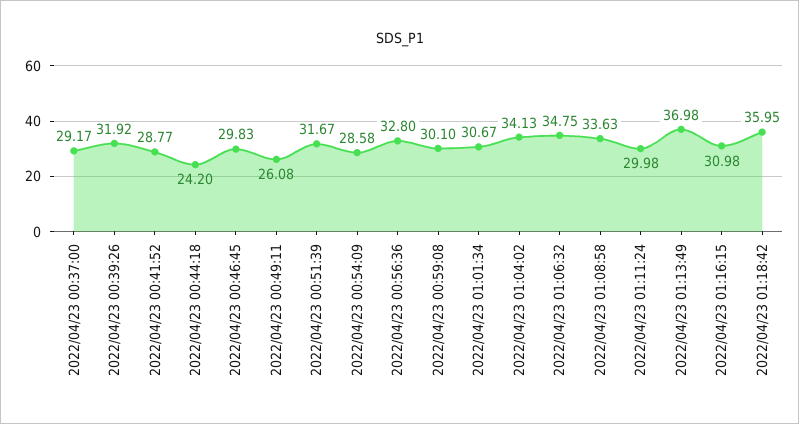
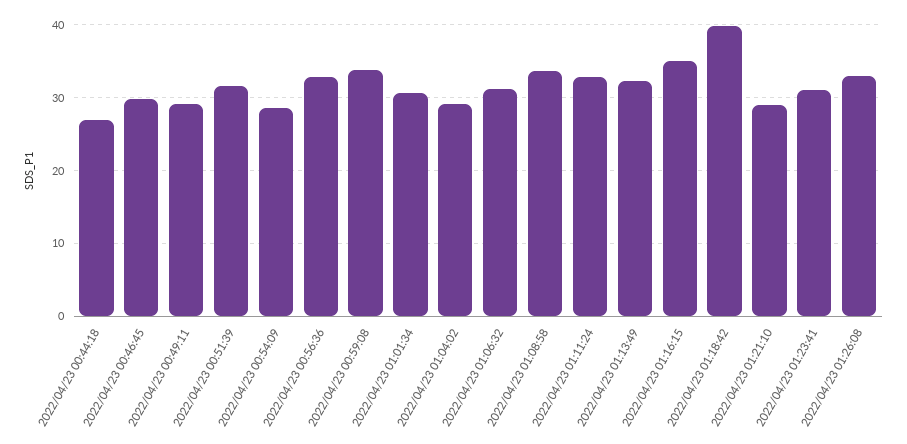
2022/04/23 00:37:00: 29.17 -> none
2022/04/23 00:39:26: 31.92 -> none
2022/04/23 00:41:52: 28.77 -> none
2022/04/23 00:44:18: 24.2 -> 27
2022/04/23 00:49:11: 26.08 -> 29
2022/04/23 00:59:08: 30.1 -> 34
2022/04/23 01:04:02: 34.13 -> 29
2022/04/23 01:06:32: 34.75 -> 31
2022/04/23 01:11:24: 29.98 -> 33
2022/04/23 01:13:49: 36.98 -> 32
2022/04/23 01:16:15: 30.98 -> 35
2022/04/23 01:18:42: 35.95 -> 40
2022/04/23 01:21:10: none -> 29
2022/04/23 01:23:41: none -> 31
2022/04/23 01:26:08: none -> 33

